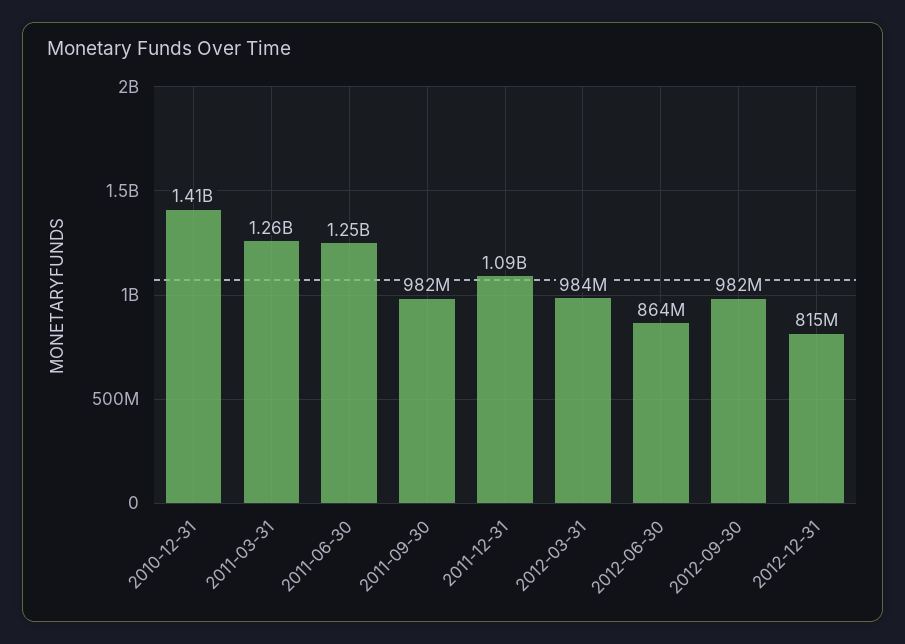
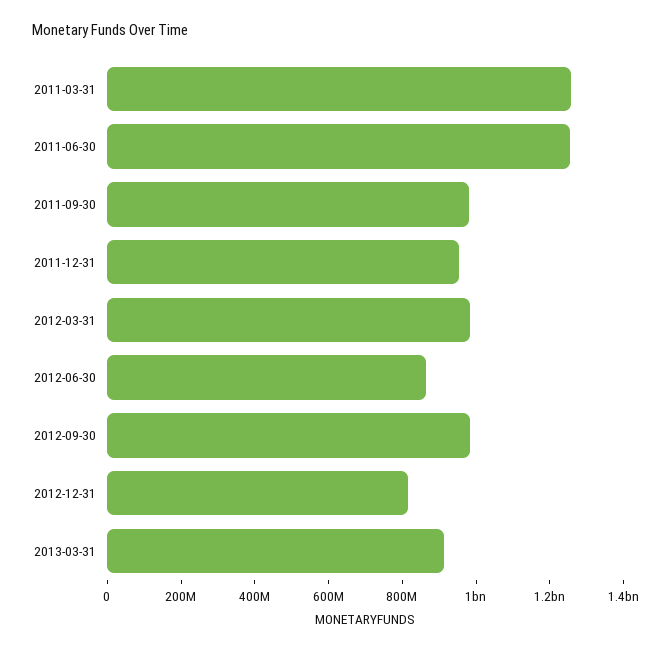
2010-12-31: 1410000000 -> none
2011-12-31: 1090000000 -> 950000000
2013-03-31: none -> 900000000

